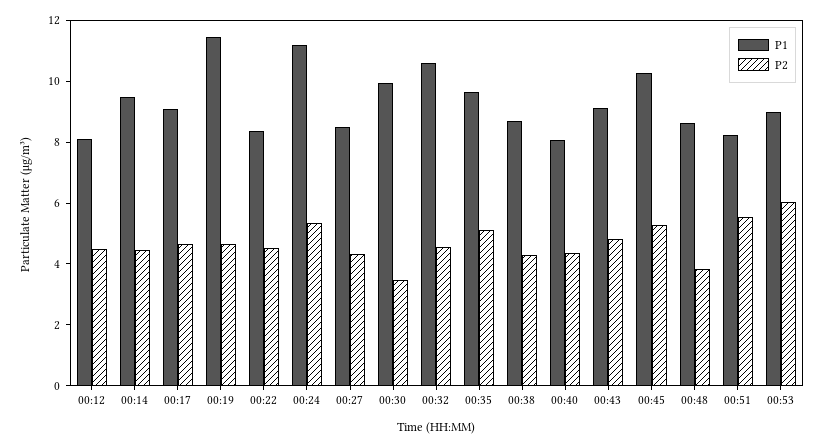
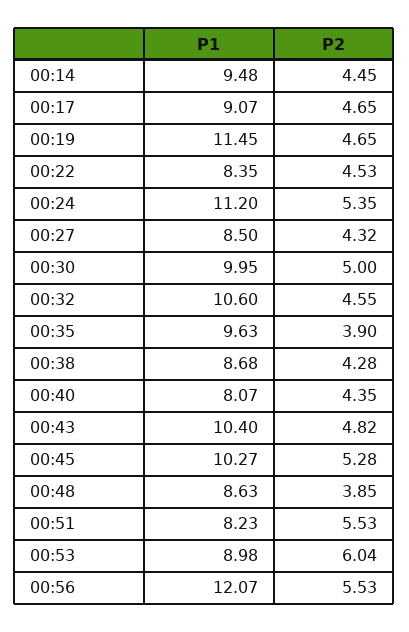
P1, 00:12: 8 -> none
P2, 00:12: 4.5 -> none
P2, 00:30: 3.5 -> 5
P2, 00:35: 5 -> 3.9
P1, 00:43: 9 -> 10.4
P1, 00:56: none -> 12.07
P2, 00:56: none -> 5.53

